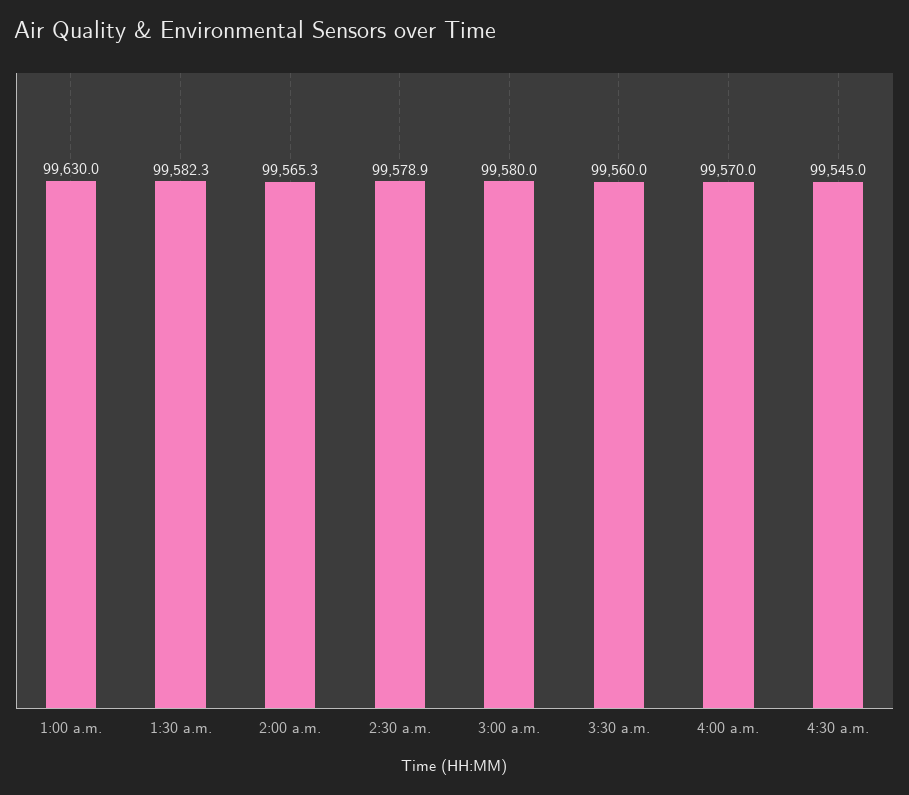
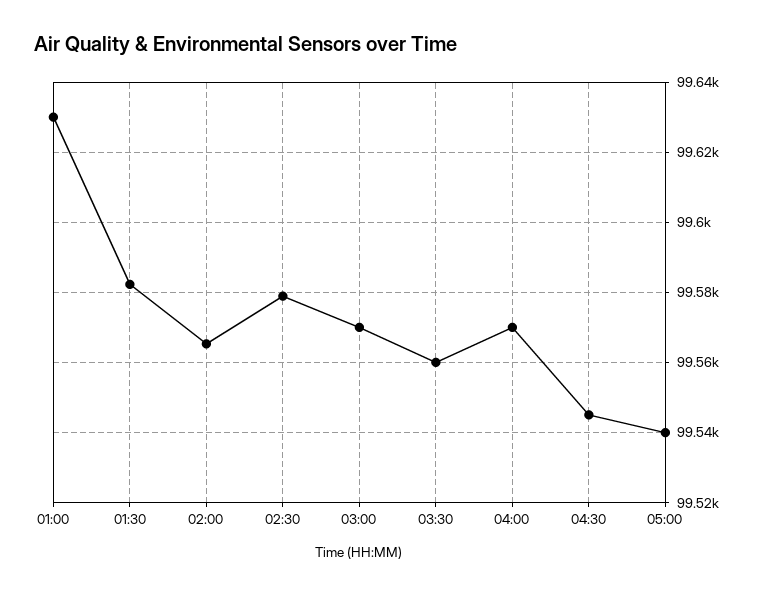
3:00 a.m.: 99580 -> 99570
05:00: none -> 99540

